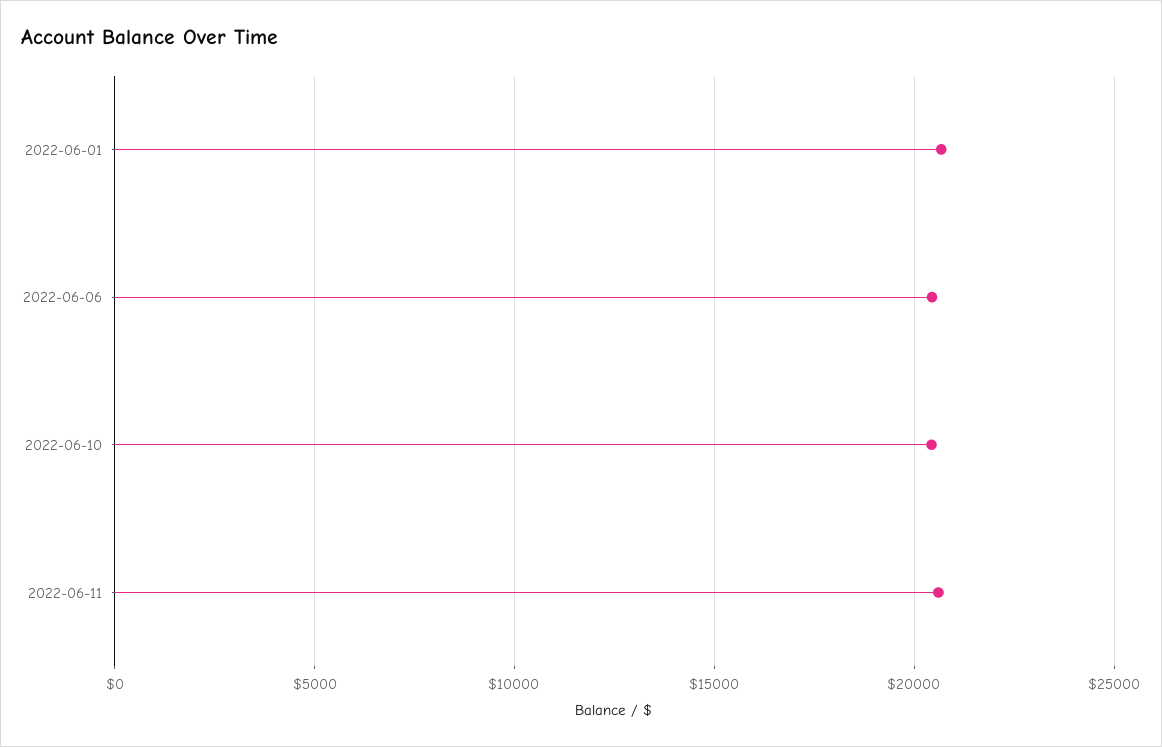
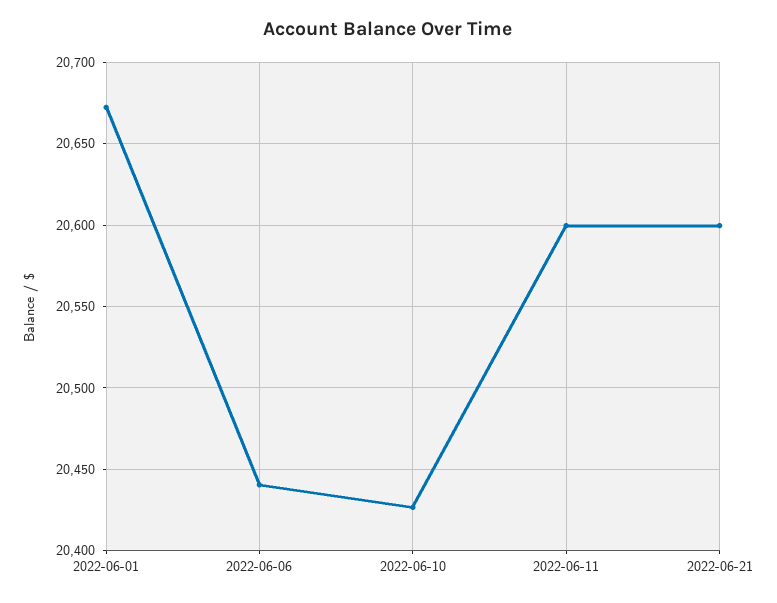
2022-06-21: none -> 20600

